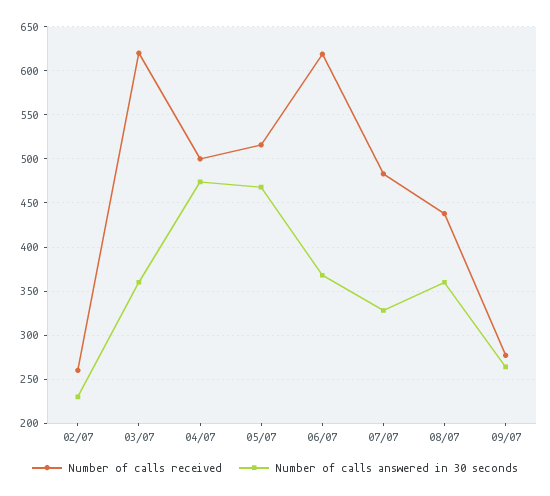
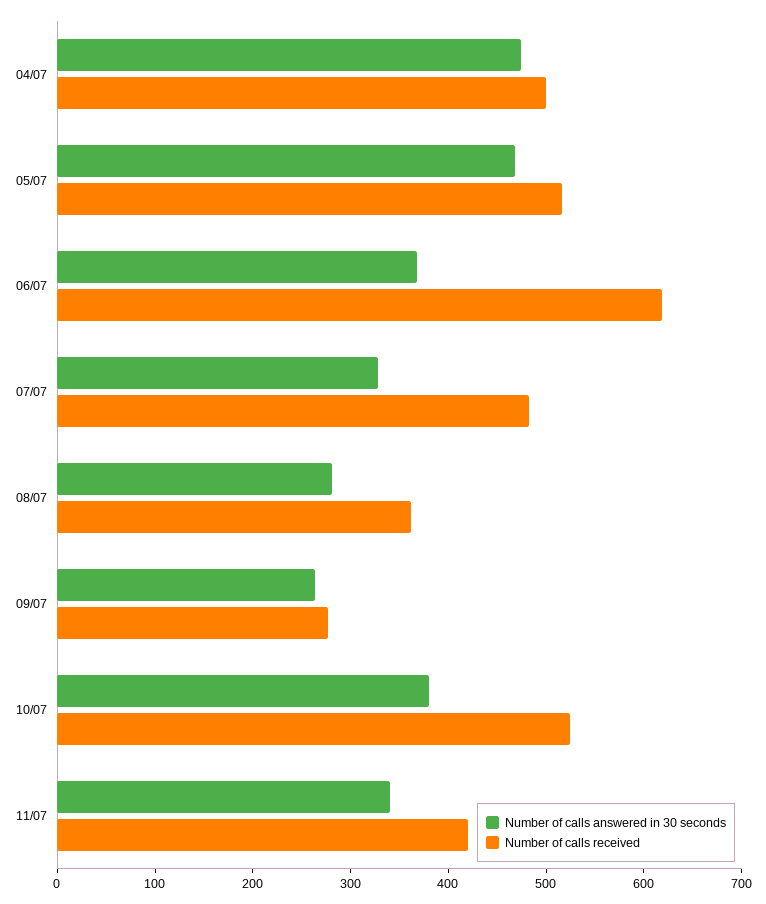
Number of calls received, 02/07: 260 -> none
Number of calls answered in 30 seconds, 02/07: 230 -> none
Number of calls received, 03/07: 620 -> none
Number of calls answered in 30 seconds, 03/07: 360 -> none
Number of calls received, 08/07: 440 -> 360
Number of calls answered in 30 seconds, 08/07: 360 -> 280
Number of calls answered in 30 seconds, 10/07: none -> 380
Number of calls received, 10/07: none -> 520
Number of calls answered in 30 seconds, 11/07: none -> 340
Number of calls received, 11/07: none -> 420

